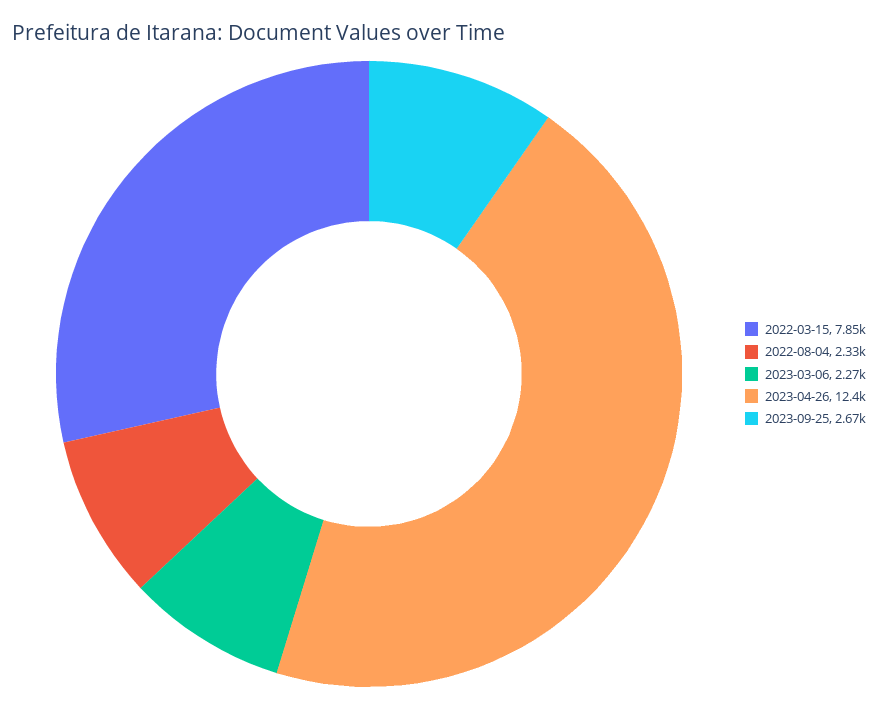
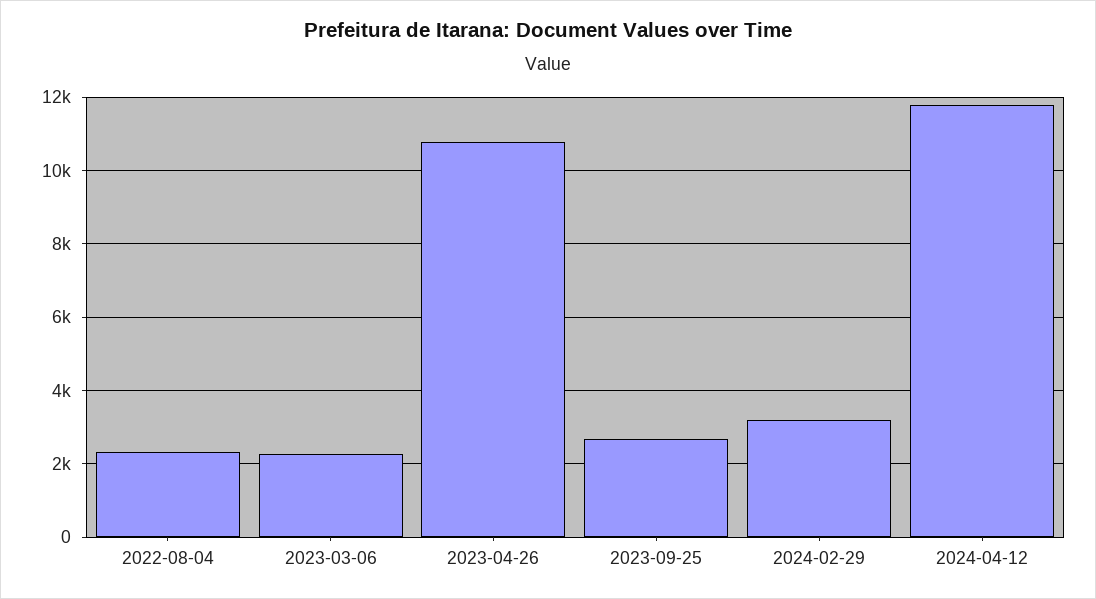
2022-03-15: 7850 -> none
2023-04-26: 12400 -> 10800
2024-02-29: none -> 3200
2024-04-12: none -> 11800

